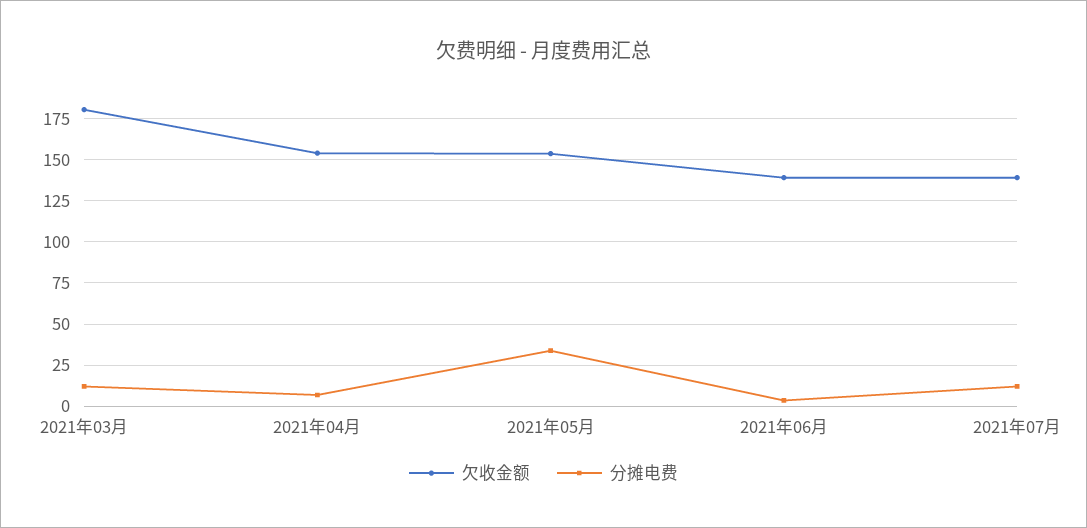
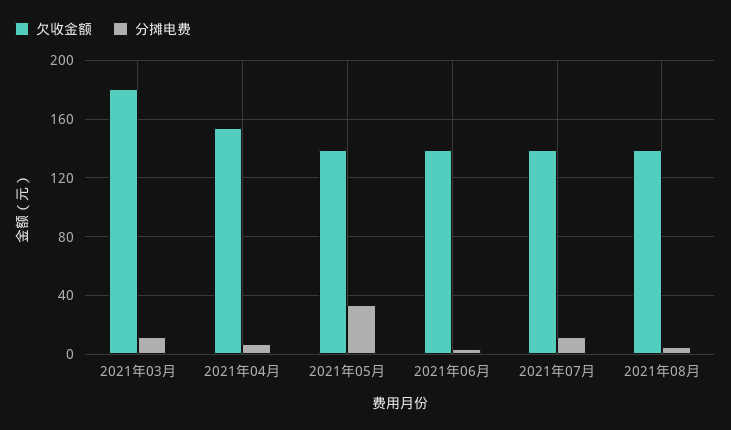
欠收金额, 2021年05月: 155 -> 140
欠收金额, 2021年08月: none -> 140
分摊电费, 2021年08月: none -> 5

